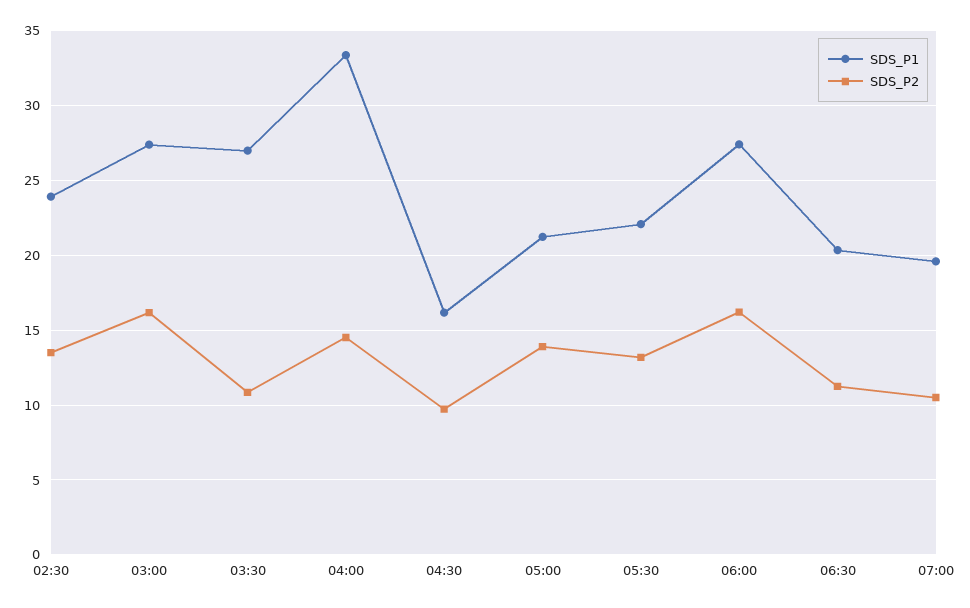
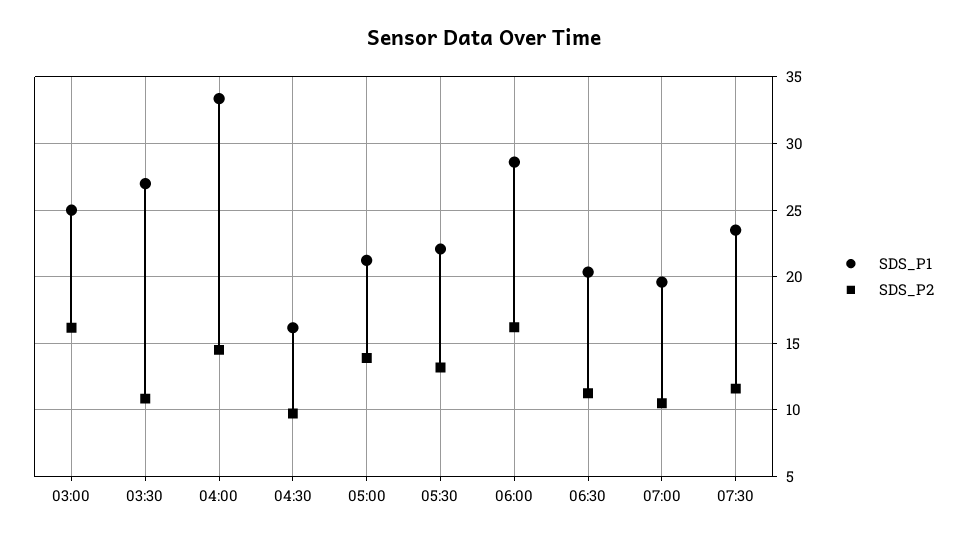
SDS_P1, 02:30: 24 -> none
SDS_P2, 02:30: 13.5 -> none
SDS_P1, 03:00: 27.5 -> 25
SDS_P1, 06:00: 27.5 -> 28.5
SDS_P1, 07:30: none -> 23.5
SDS_P2, 07:30: none -> 11.5

